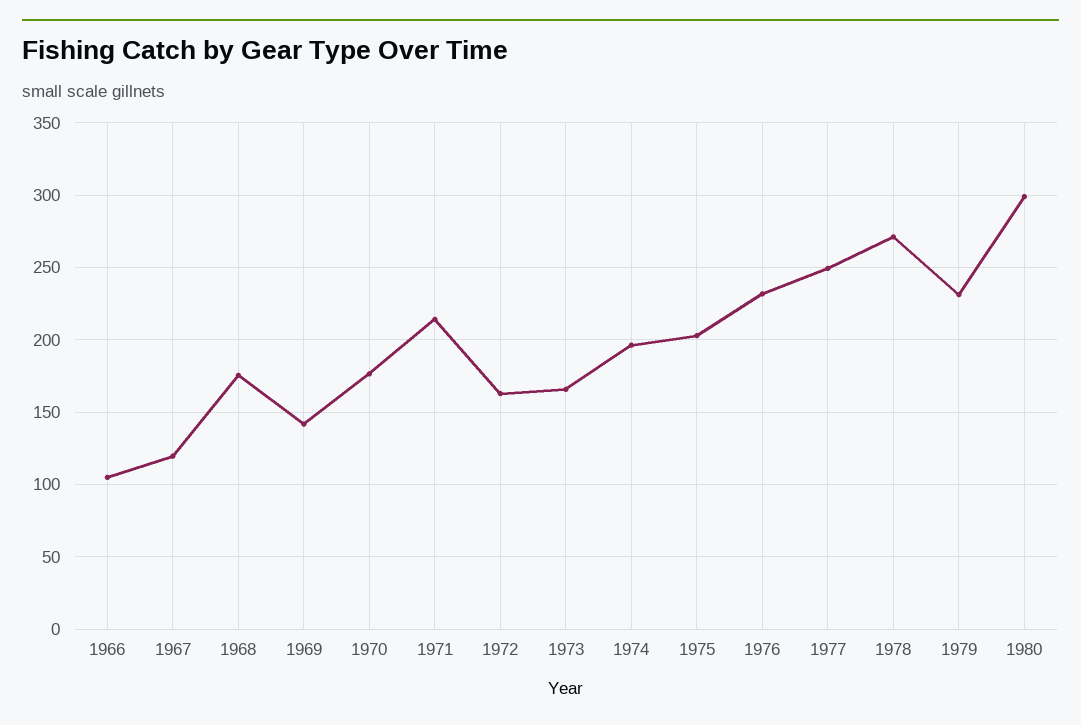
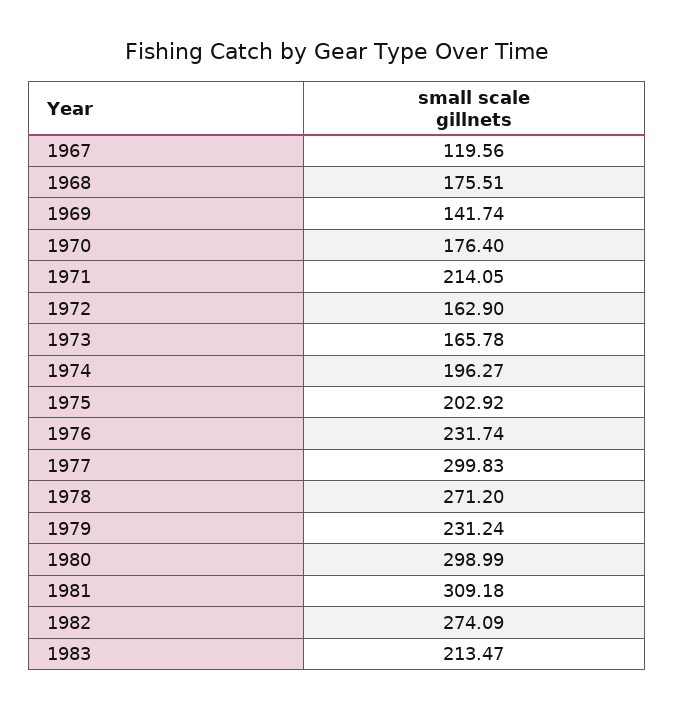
1966: 105 -> none
1977: 250 -> 299.83
1981: none -> 309.18
1982: none -> 274.09
1983: none -> 213.47

